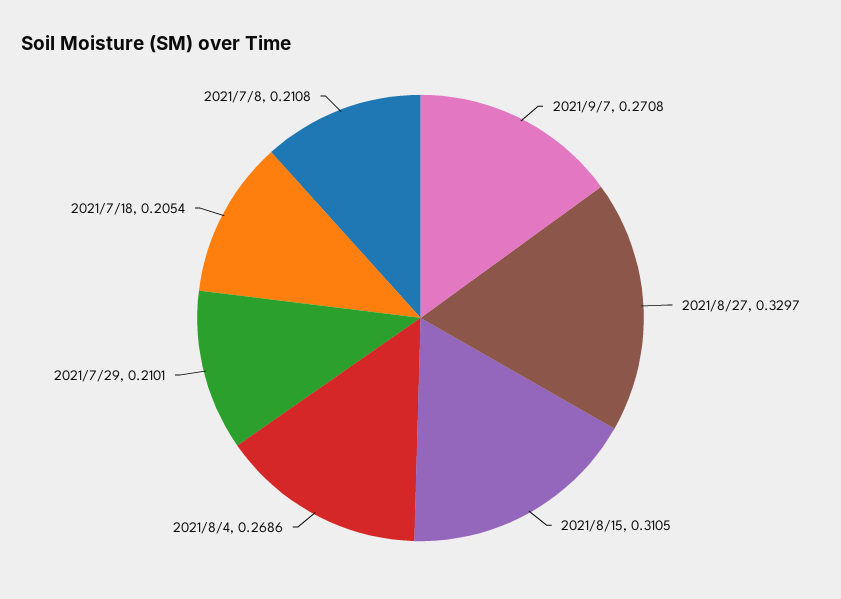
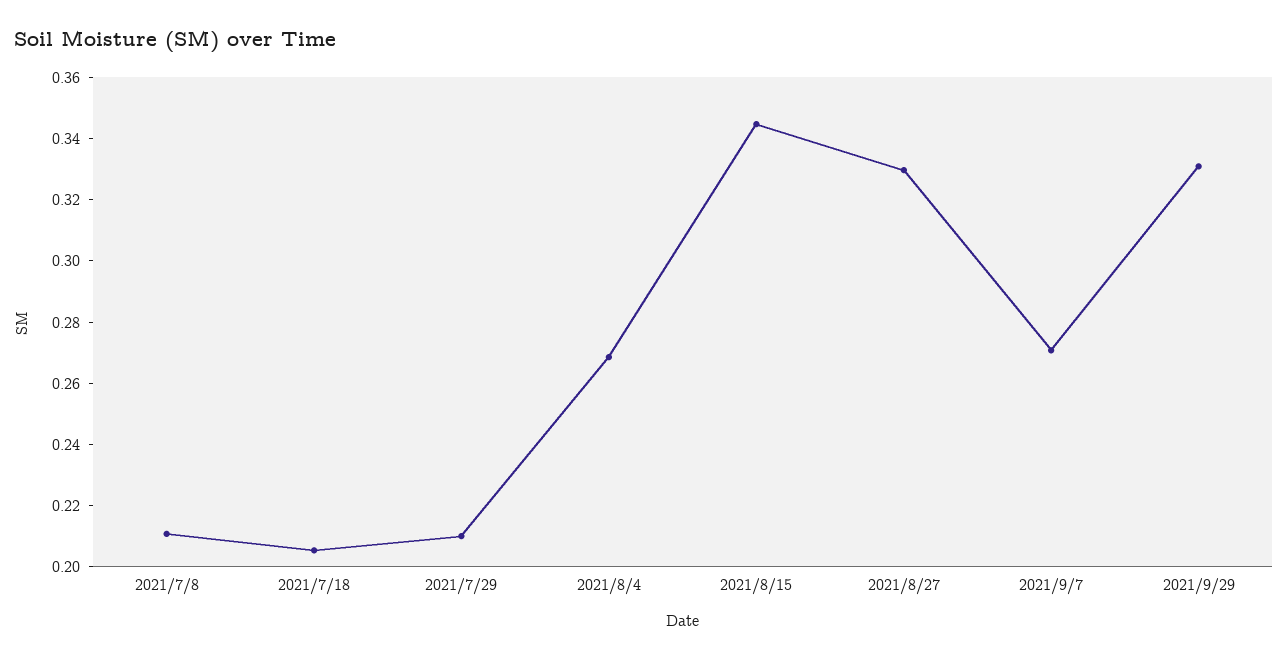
2021/8/15: 0.3105 -> 0.345
2021/9/29: none -> 0.33

